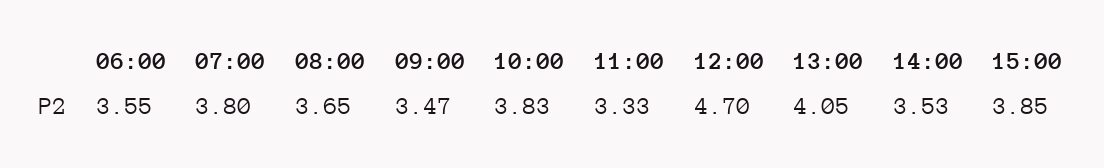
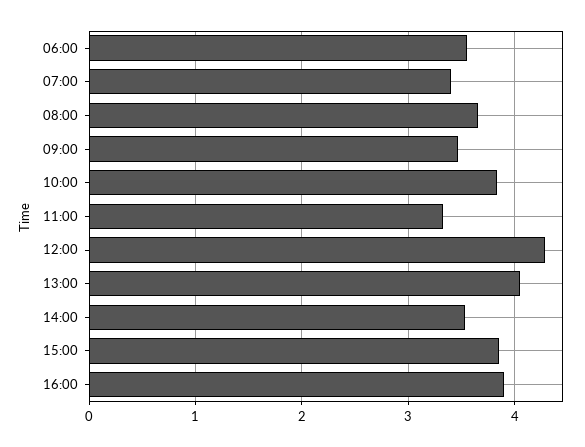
07:00: 3.8 -> 3.4
12:00: 4.7 -> 4.3
16:00: none -> 3.9

